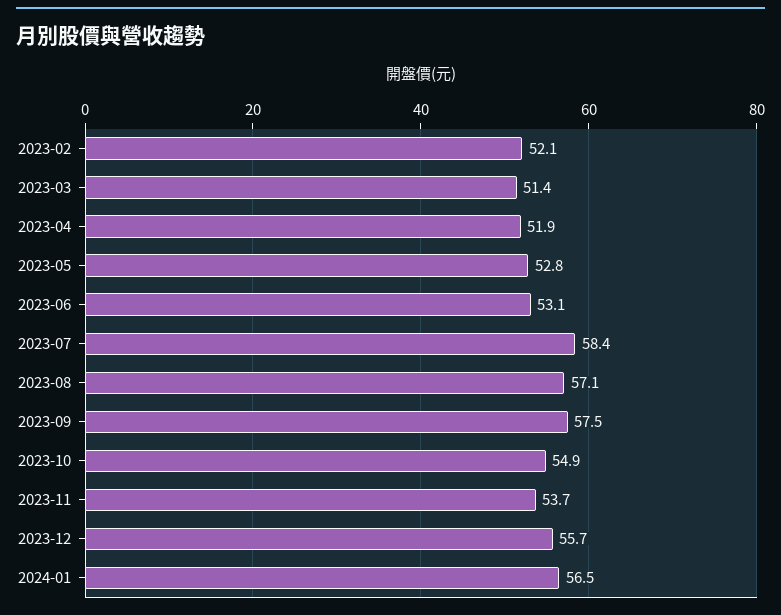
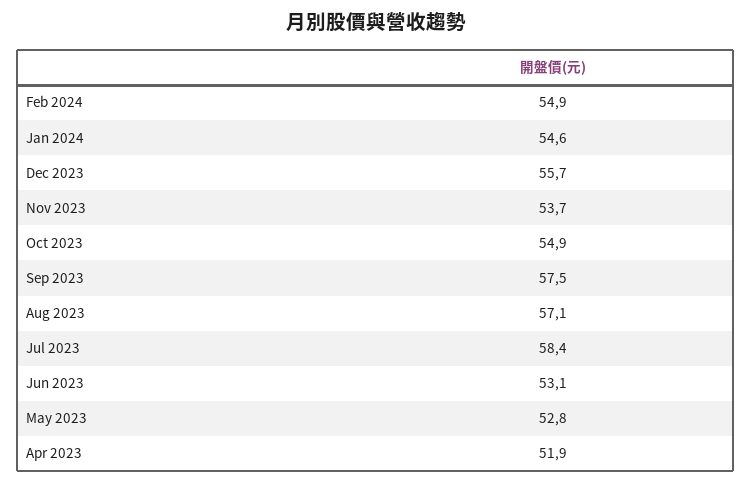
2023-02: 52.1 -> none
2023-03: 51.4 -> none
2024-01: 56.5 -> 54.6
Feb 2024: none -> 54.9

